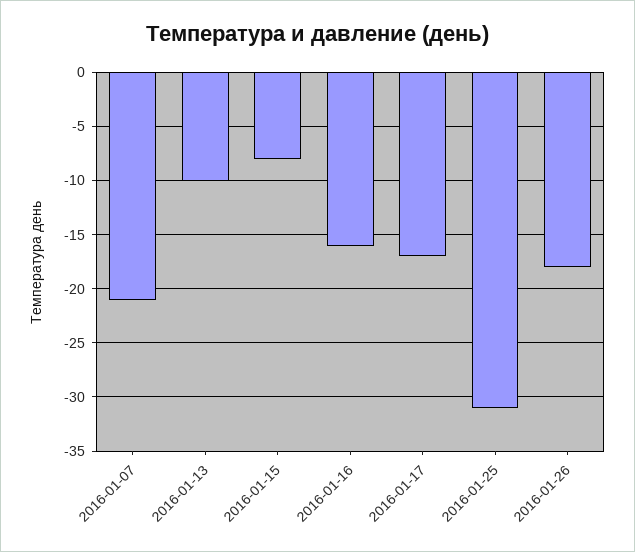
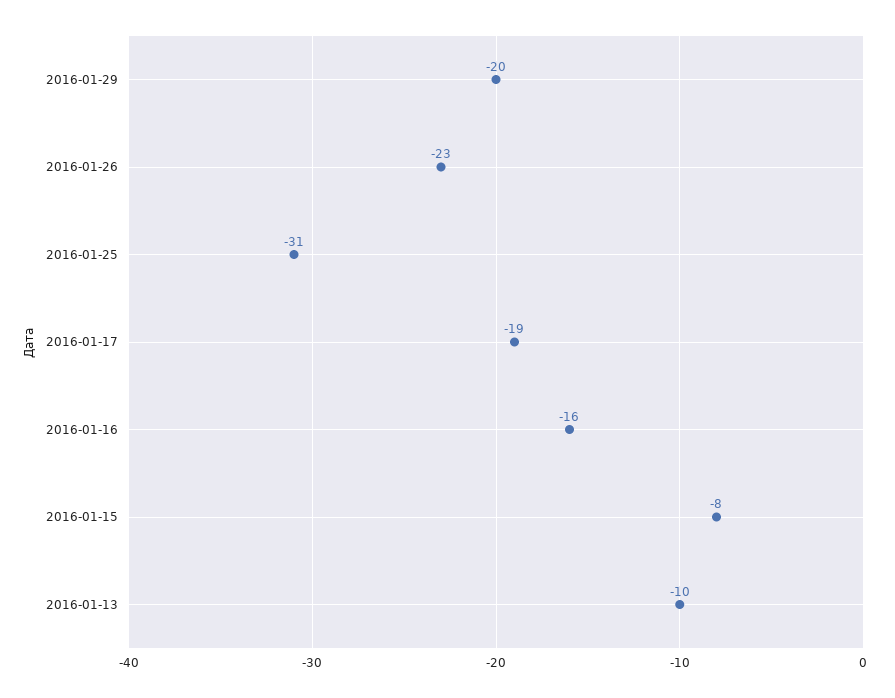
2016-01-07: -21 -> none
2016-01-17: -17 -> -19
2016-01-26: -18 -> -23
2016-01-29: none -> -20

